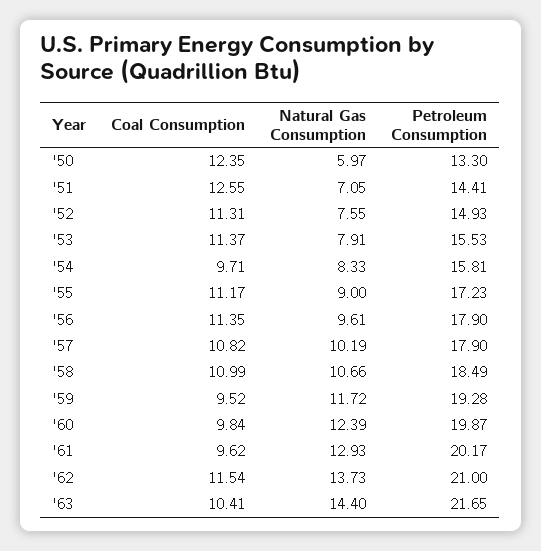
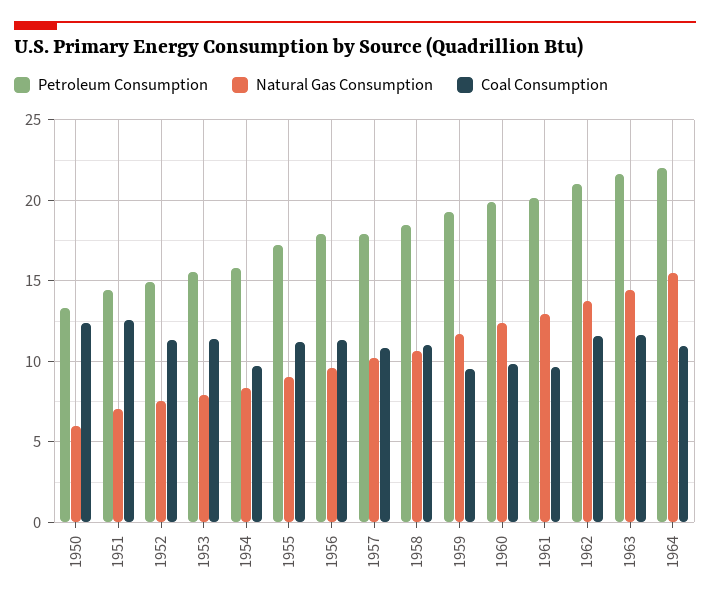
Coal Consumption, '63: 10.41 -> 11.5
Petroleum Consumption, 1964: none -> 22
Natural Gas Consumption, 1964: none -> 15.5
Coal Consumption, 1964: none -> 11

